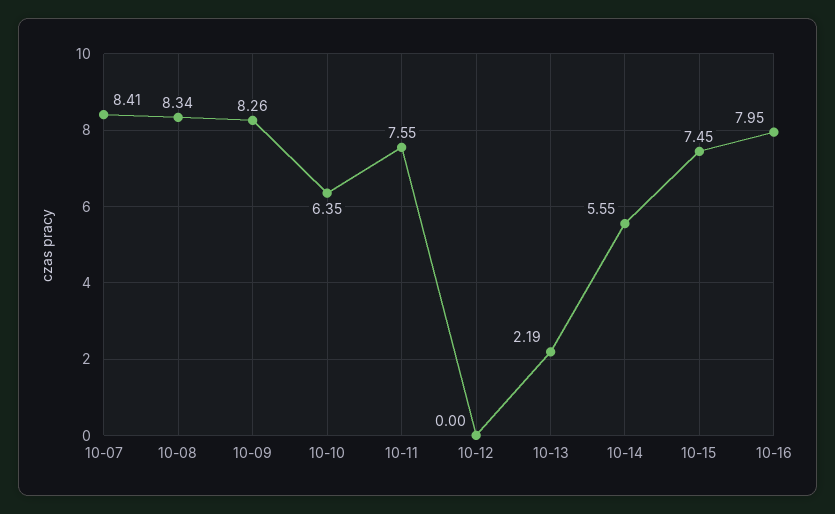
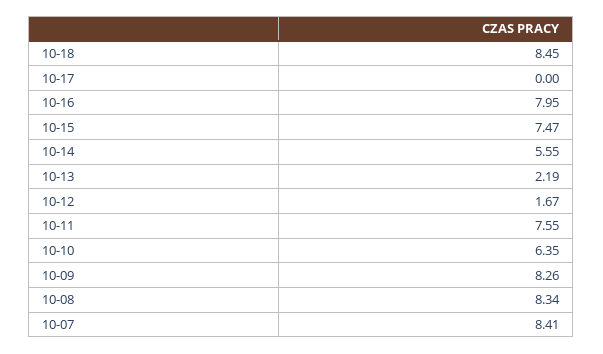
10-12: 0 -> 1.67
10-15: 7.45 -> 7.47
10-18: none -> 8.45
10-17: none -> 0

